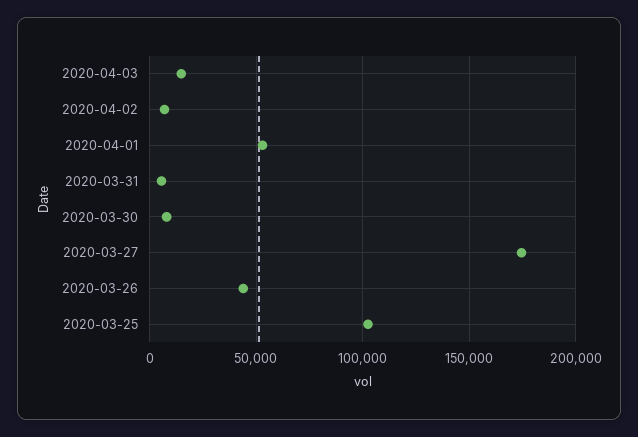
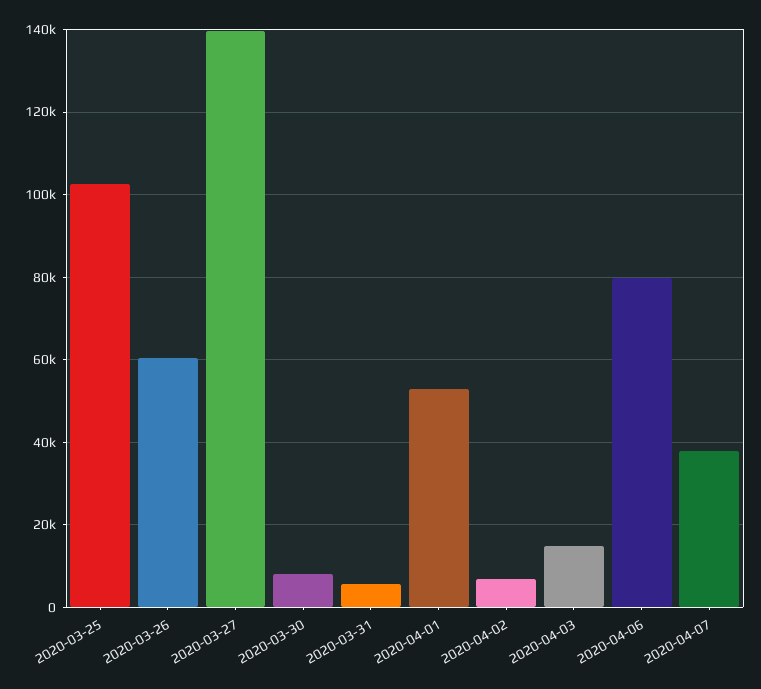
2020-03-27: 175000 -> 140000
2020-03-26: 45000 -> 60000
2020-04-06: none -> 80000
2020-04-07: none -> 38000

